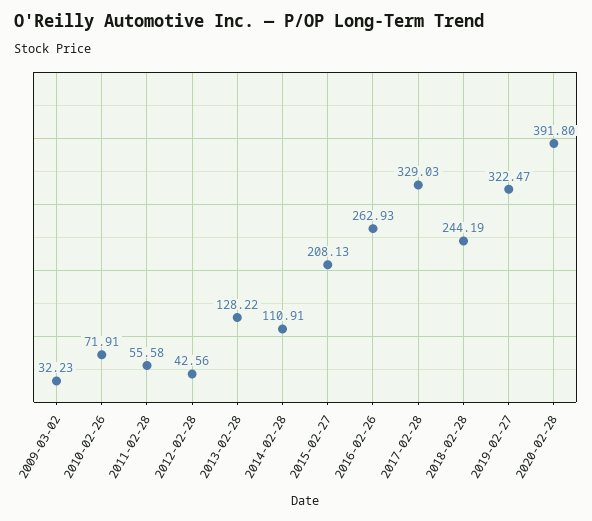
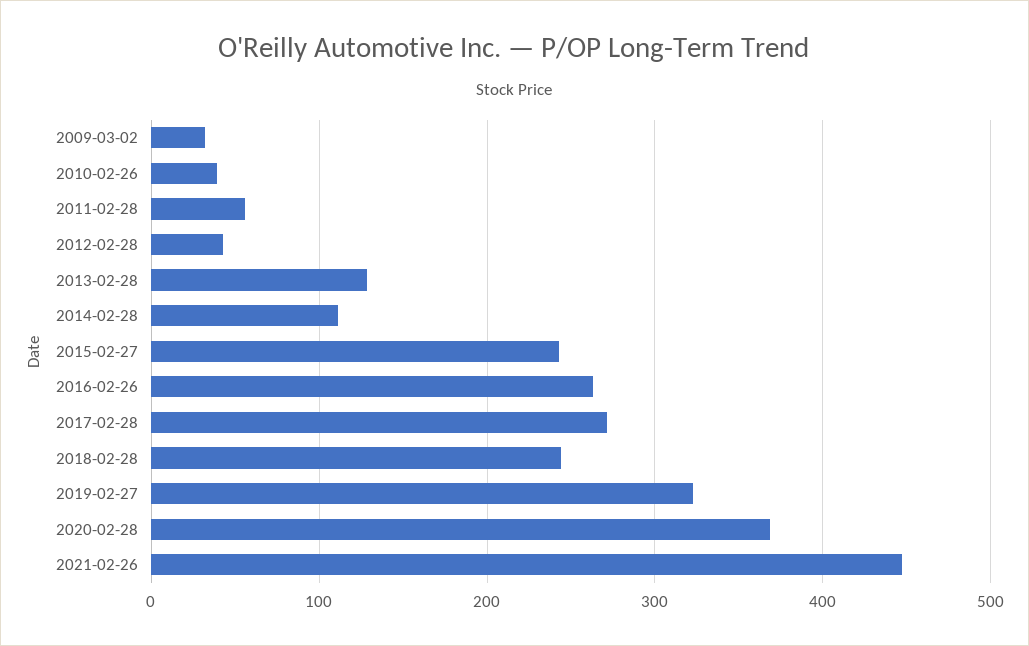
2010-02-26: 71.91 -> 40
2015-02-27: 208.13 -> 240
2017-02-28: 329.03 -> 270
2020-02-28: 391.8 -> 370
2021-02-26: none -> 450

